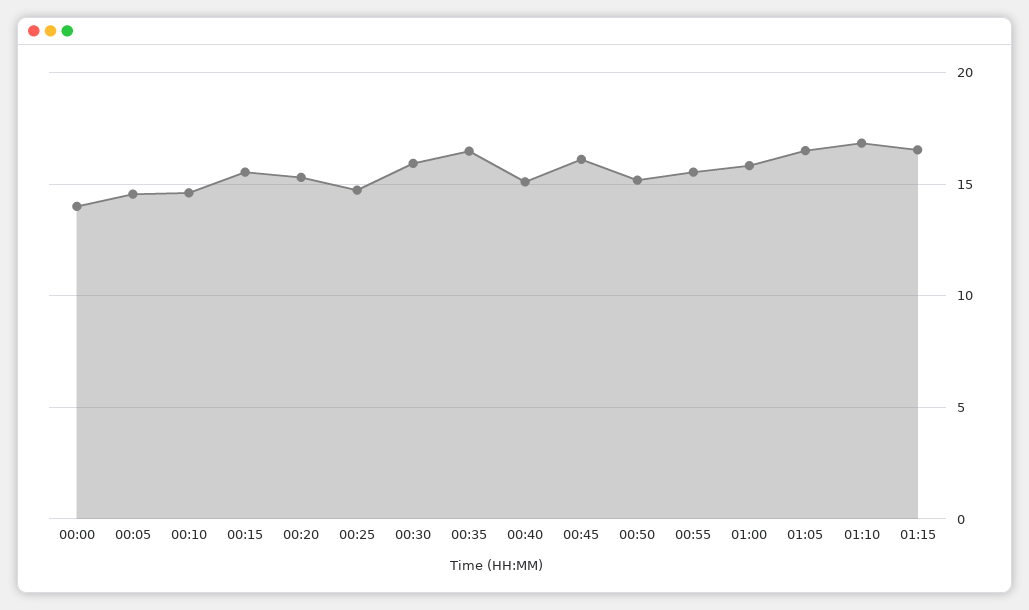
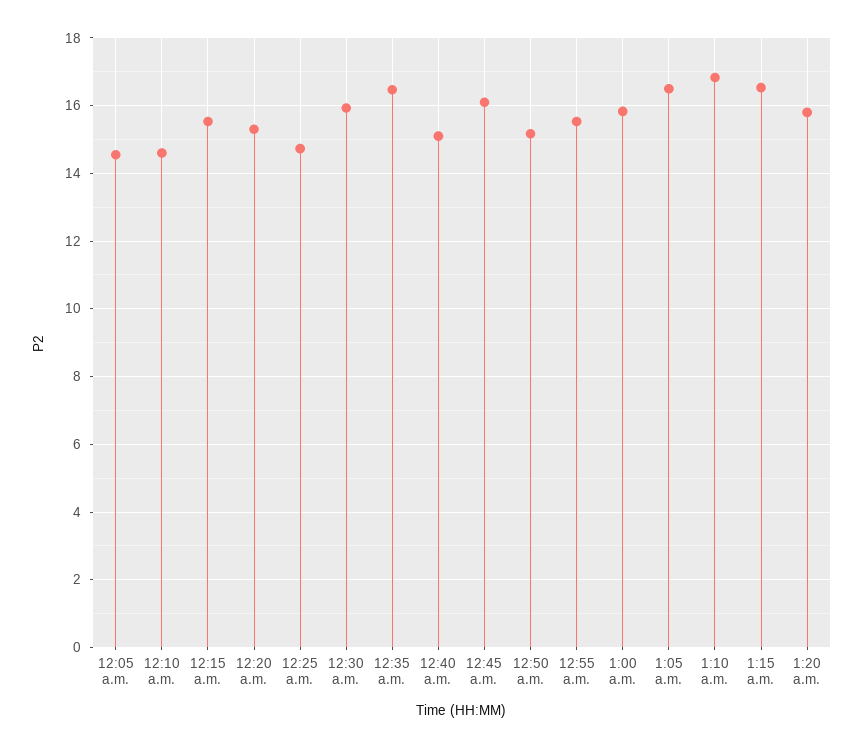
00:00: 14 -> none
1:20 a.m.: none -> 15.8

